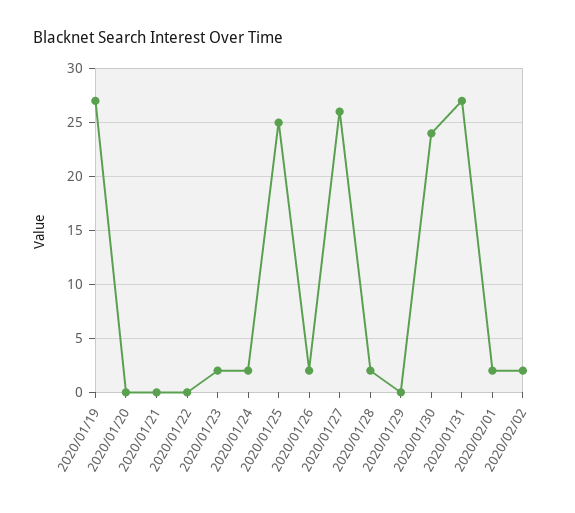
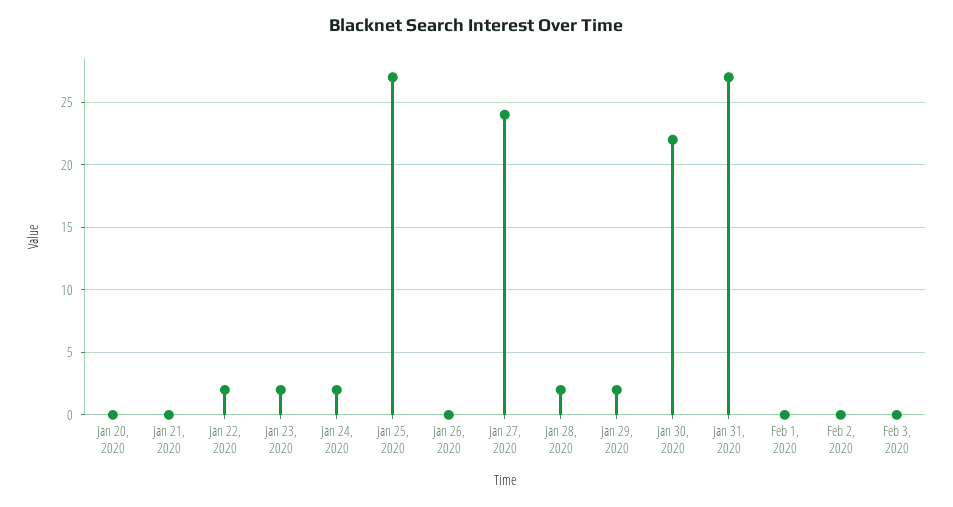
2020/01/19: 27 -> none
2020/01/22: 0 -> 2
2020/01/25: 25 -> 27
2020/01/26: 2 -> 0
2020/01/27: 26 -> 24
2020/01/29: 0 -> 2
2020/01/30: 24 -> 22
2020/02/01: 2 -> 0
2020/02/02: 2 -> 0
Feb 3, 2020: none -> 0

